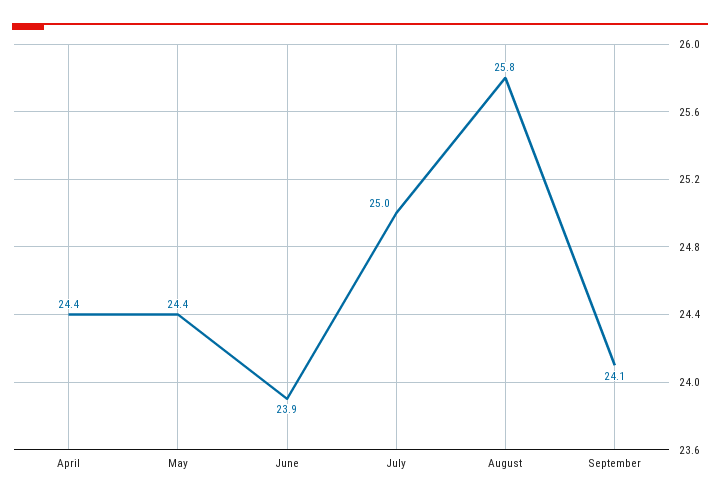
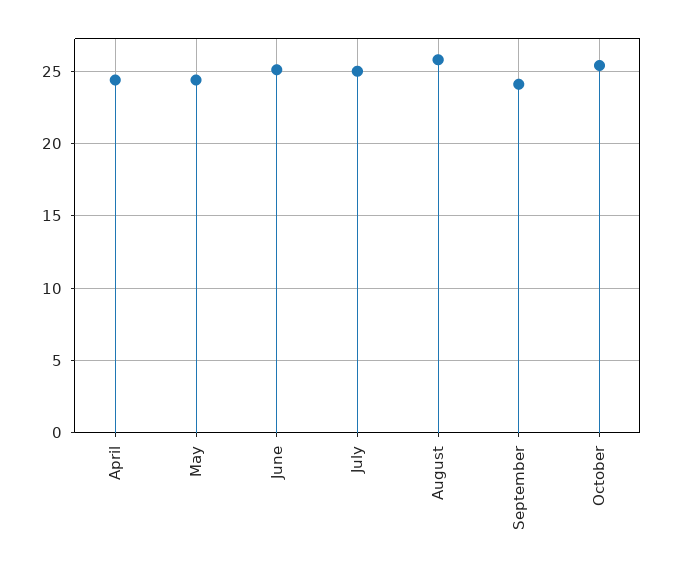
June: 23.9 -> 25
October: none -> 25.5

